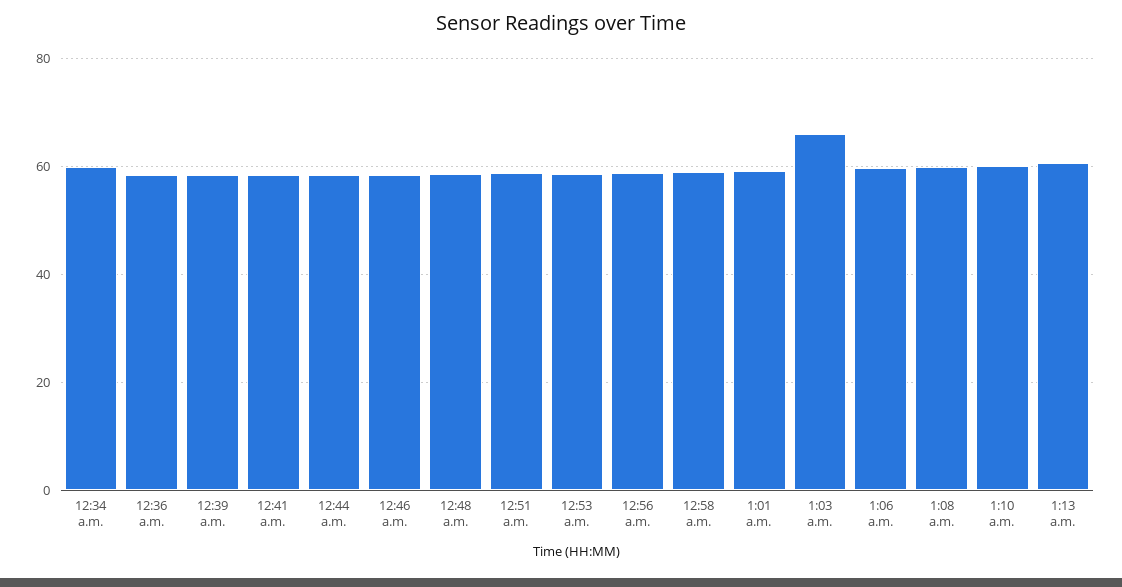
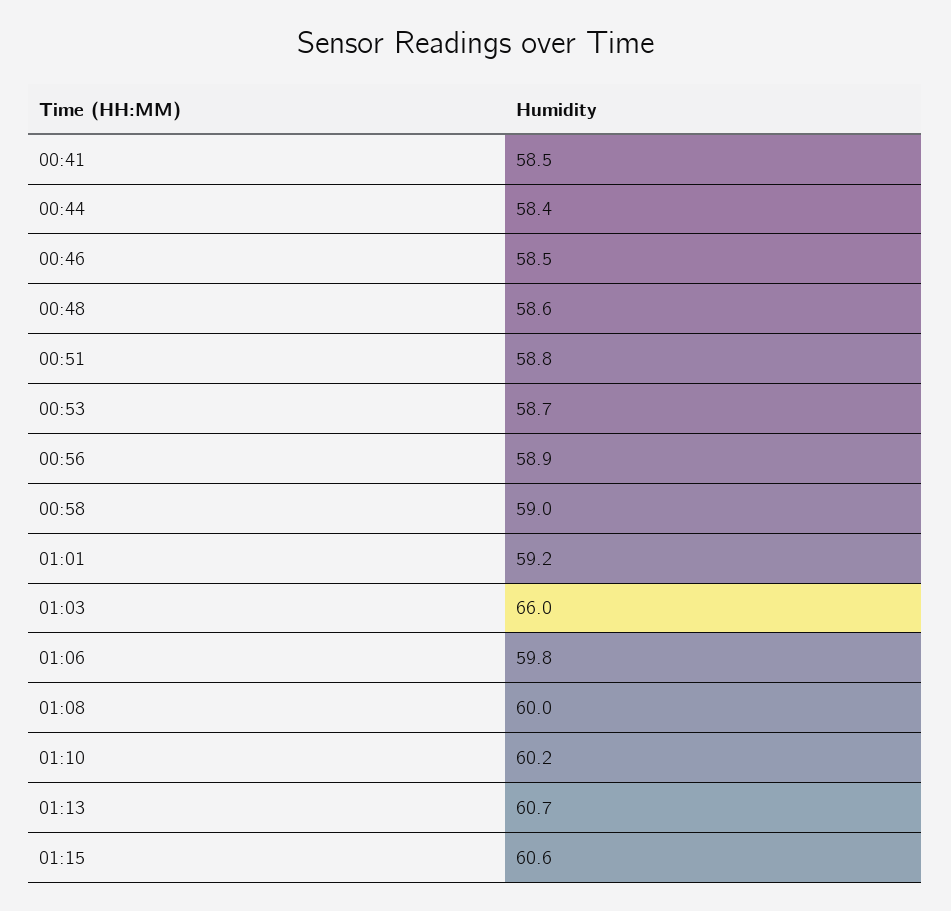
12:34 a.m.: 60 -> none
12:36 a.m.: 58 -> none
12:39 a.m.: 58 -> none
01:15: none -> 60.6

